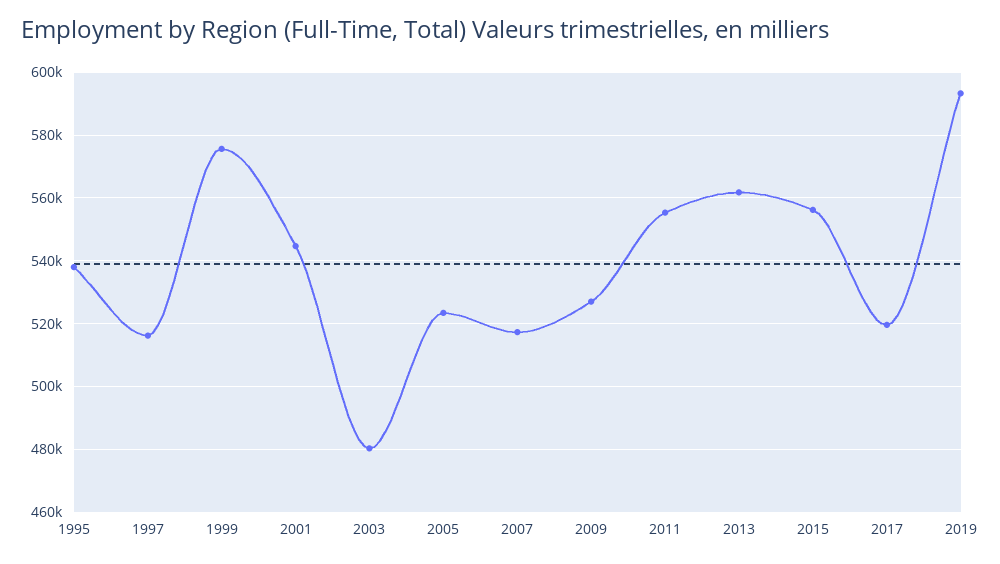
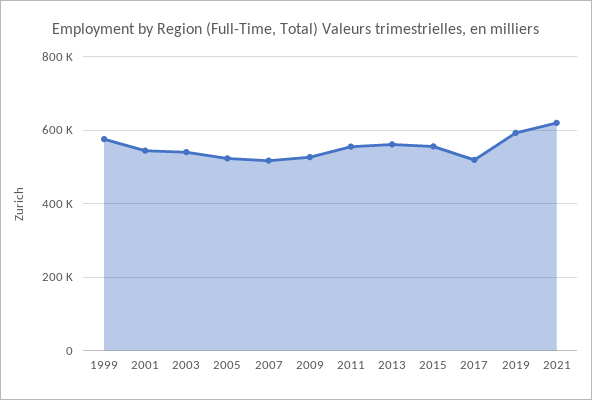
1995: 538000 -> none
1997: 516000 -> none
2003: 480000 -> 540000
2021: none -> 620000

